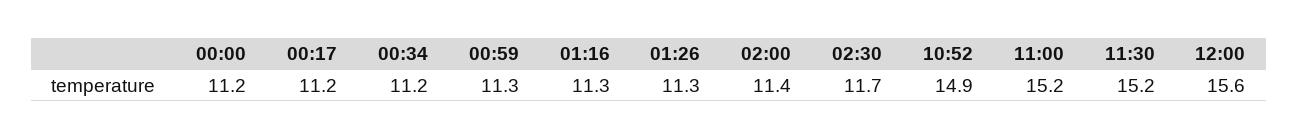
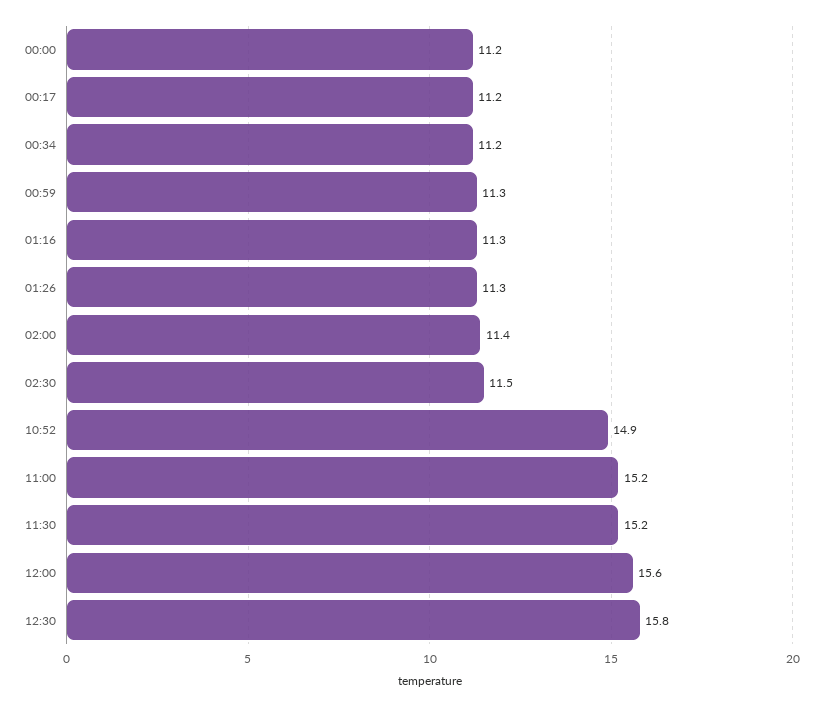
02:30: 11.7 -> 11.5
12:30: none -> 15.8

